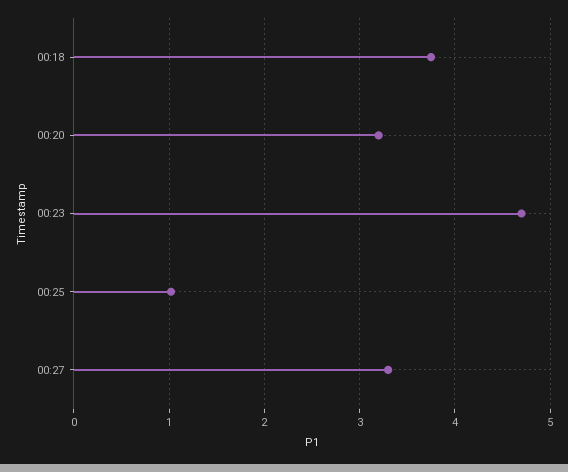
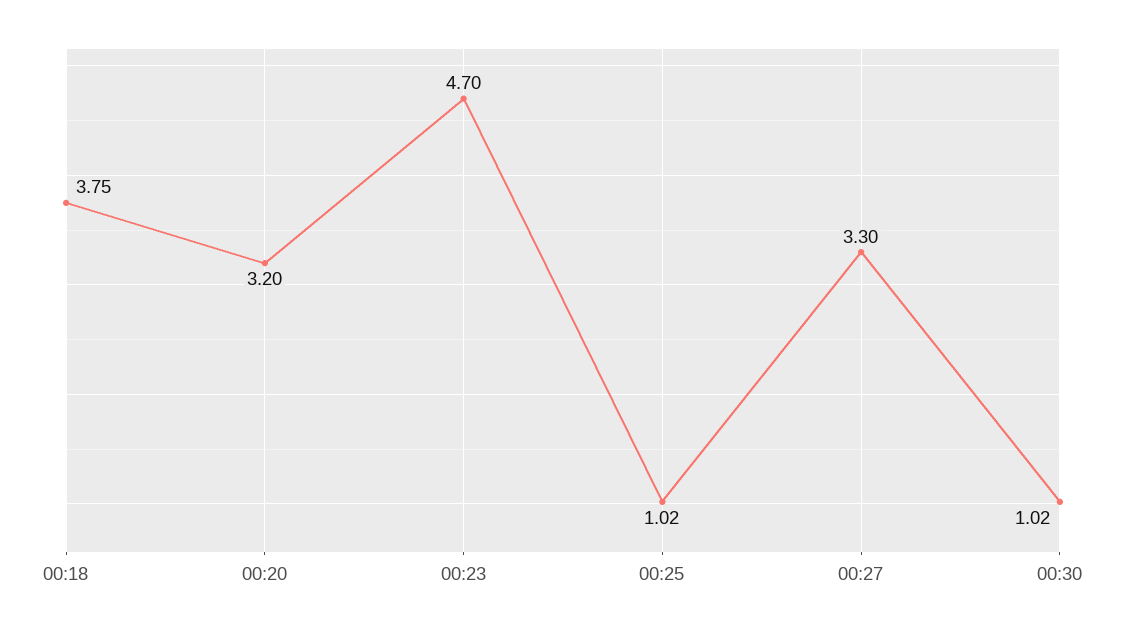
00:30: none -> 1.02

